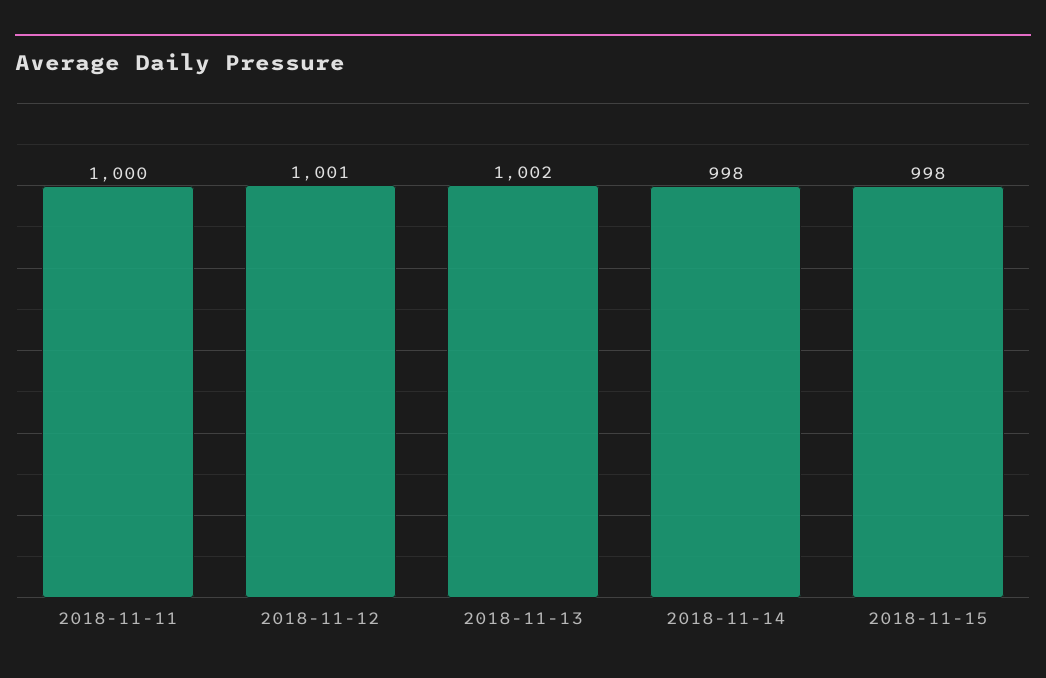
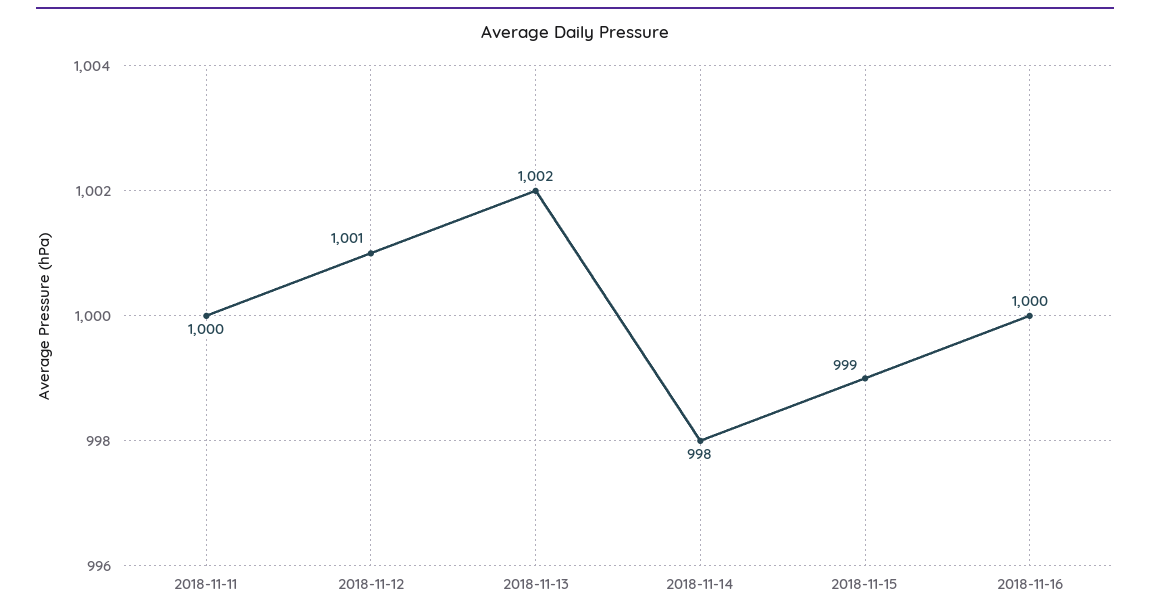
2018-11-15: 998 -> 999
2018-11-16: none -> 1000

